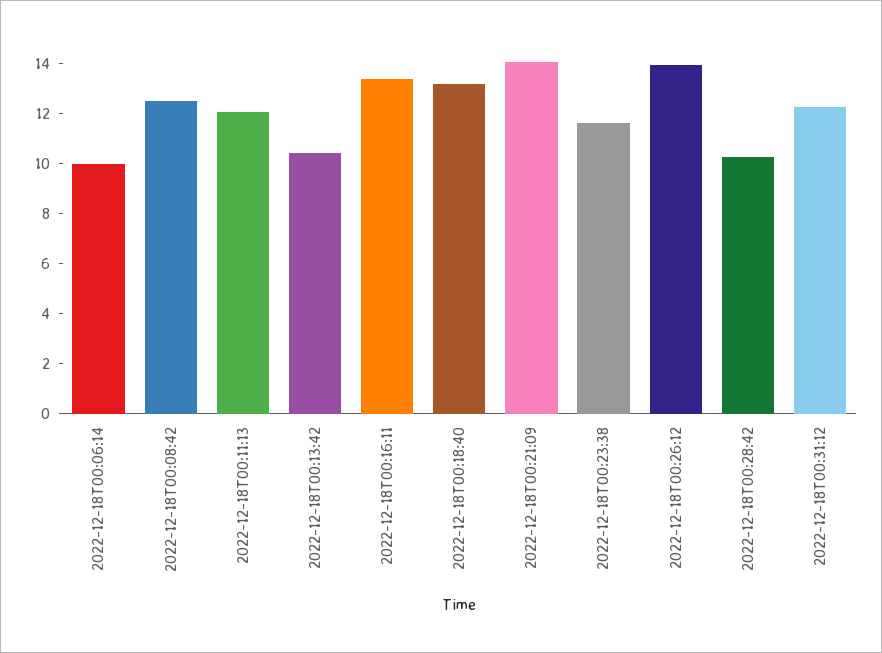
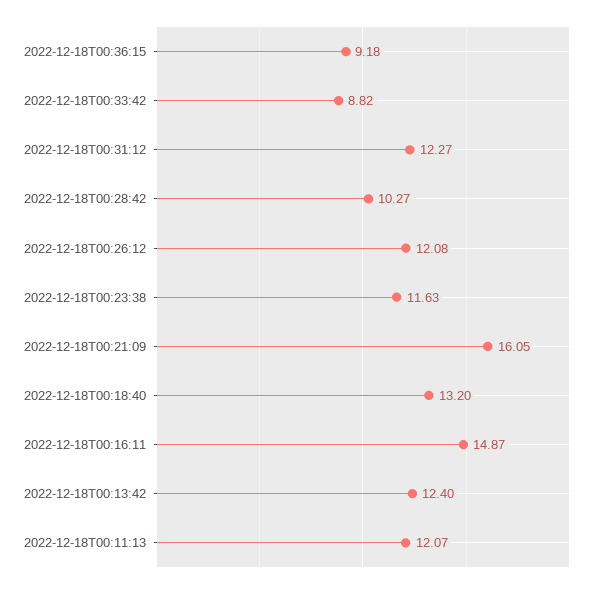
2022-12-18T00:06:14: 10 -> none
2022-12-18T00:08:42: 12.5 -> none
2022-12-18T00:13:42: 10.5 -> 12.4
2022-12-18T00:16:11: 13.5 -> 14.87
2022-12-18T00:21:09: 14 -> 16.05
2022-12-18T00:26:12: 14 -> 12.08
2022-12-18T00:36:15: none -> 9.18
2022-12-18T00:33:42: none -> 8.82

